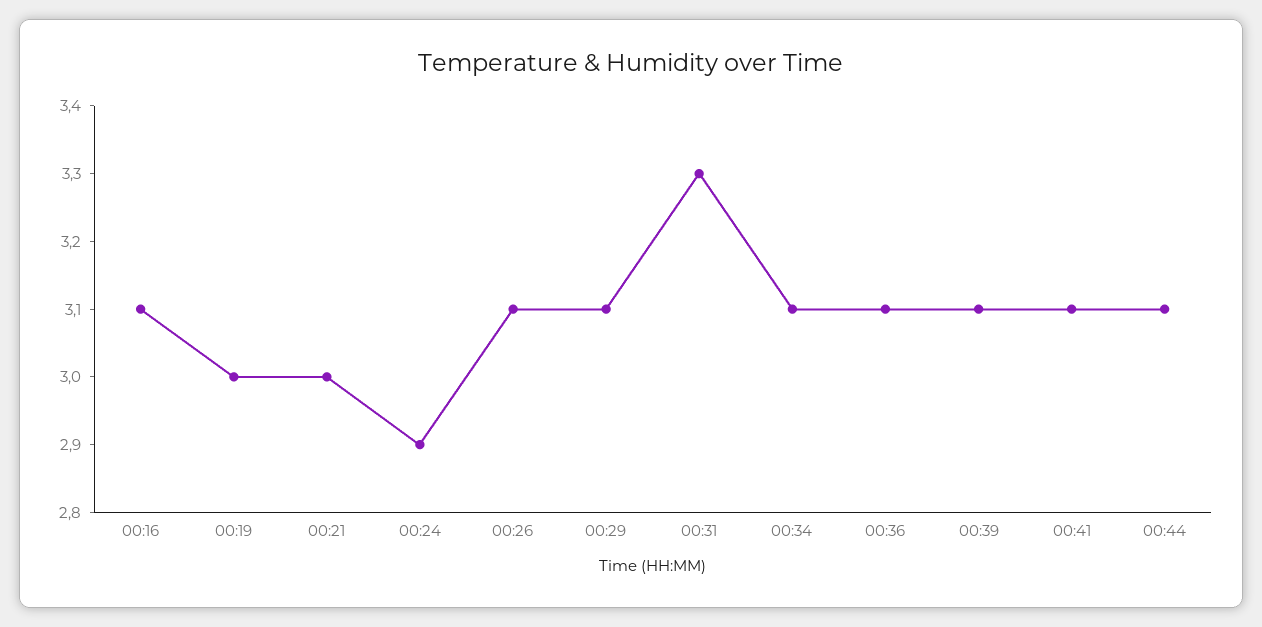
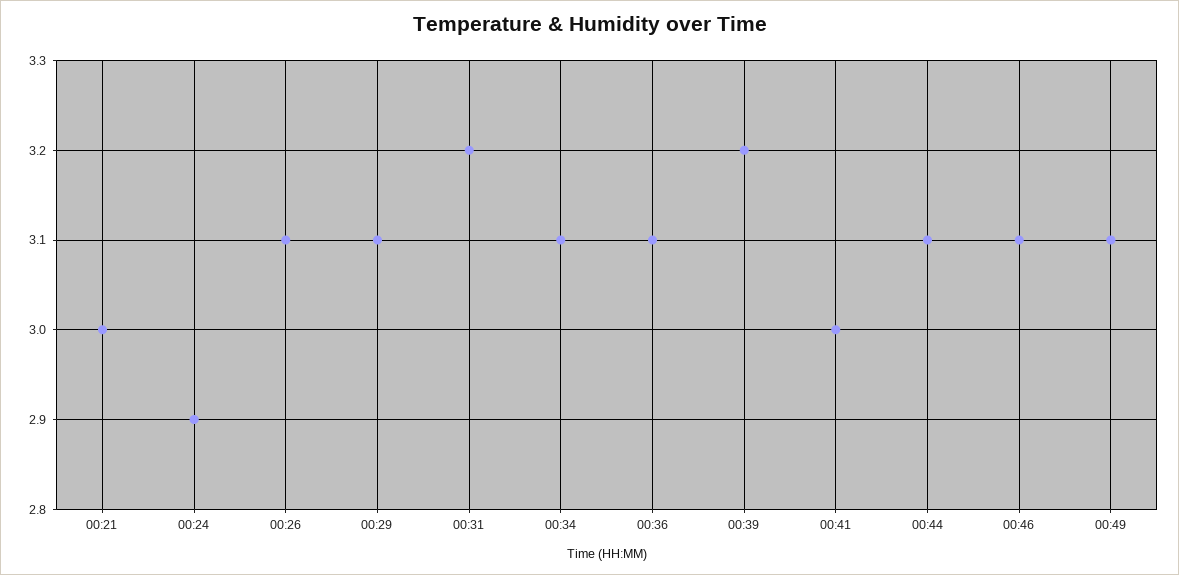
00:16: 3.1 -> none
00:19: 3 -> none
00:31: 3.3 -> 3.2
00:39: 3.1 -> 3.2
00:41: 3.1 -> 3
00:46: none -> 3.1
00:49: none -> 3.1

